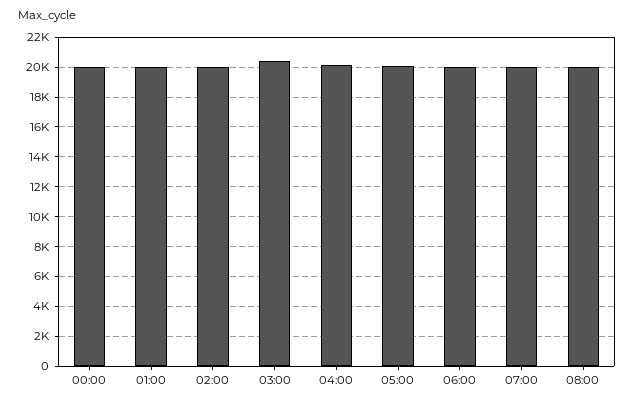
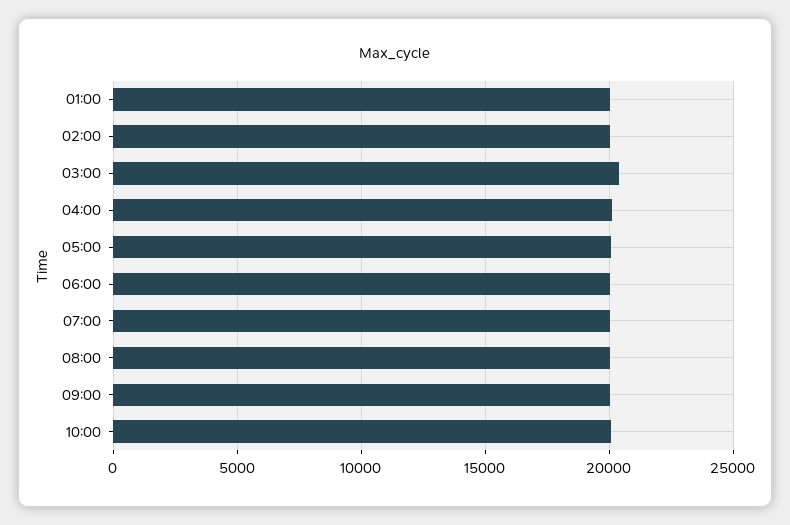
00:00: 20000 -> none
09:00: none -> 20000
10:00: none -> 20000

